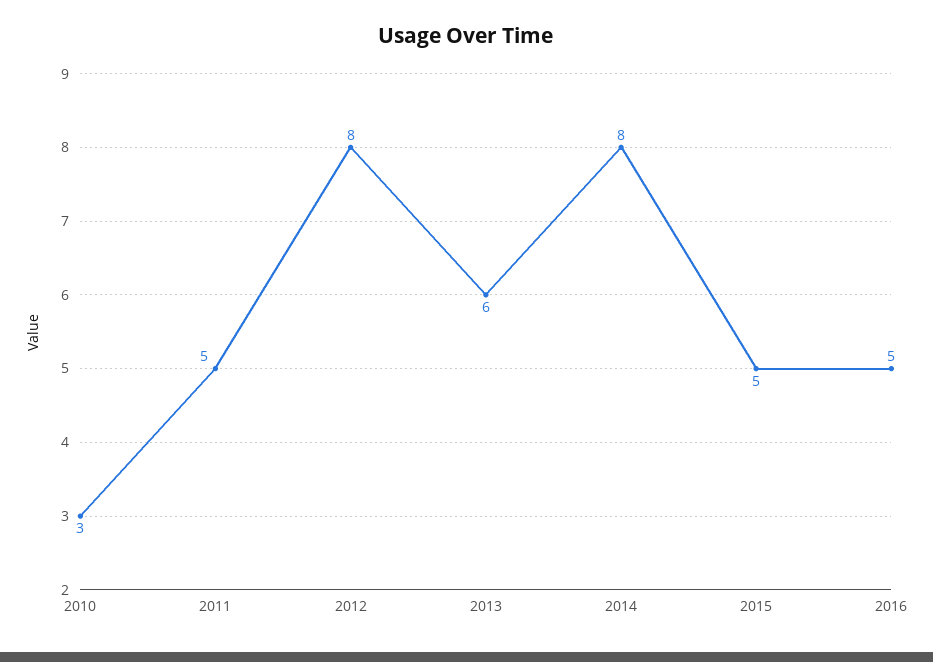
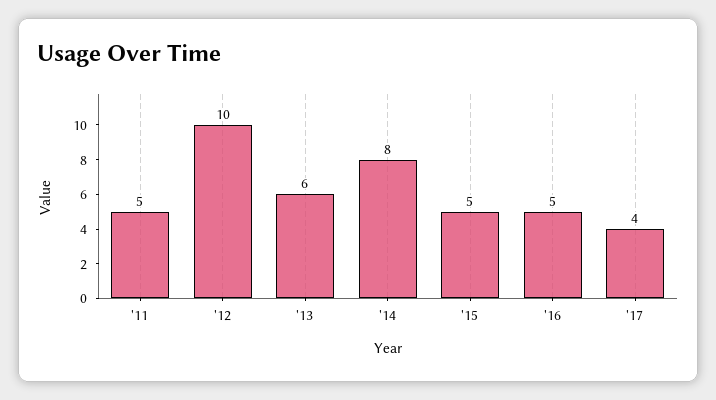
2010: 3 -> none
2012: 8 -> 10
'17: none -> 4

